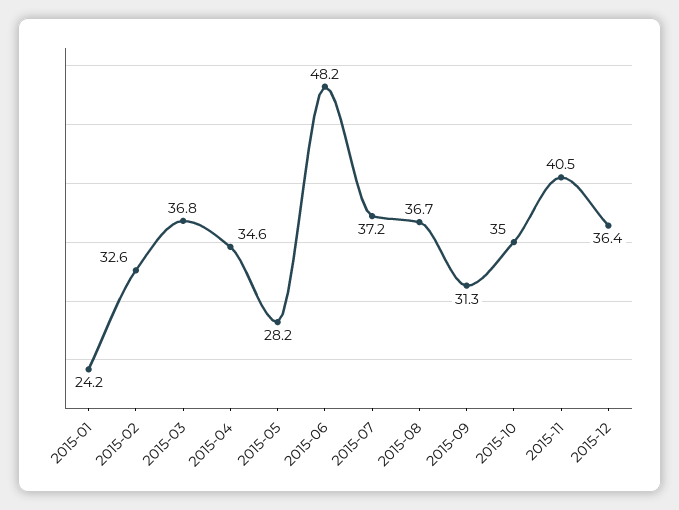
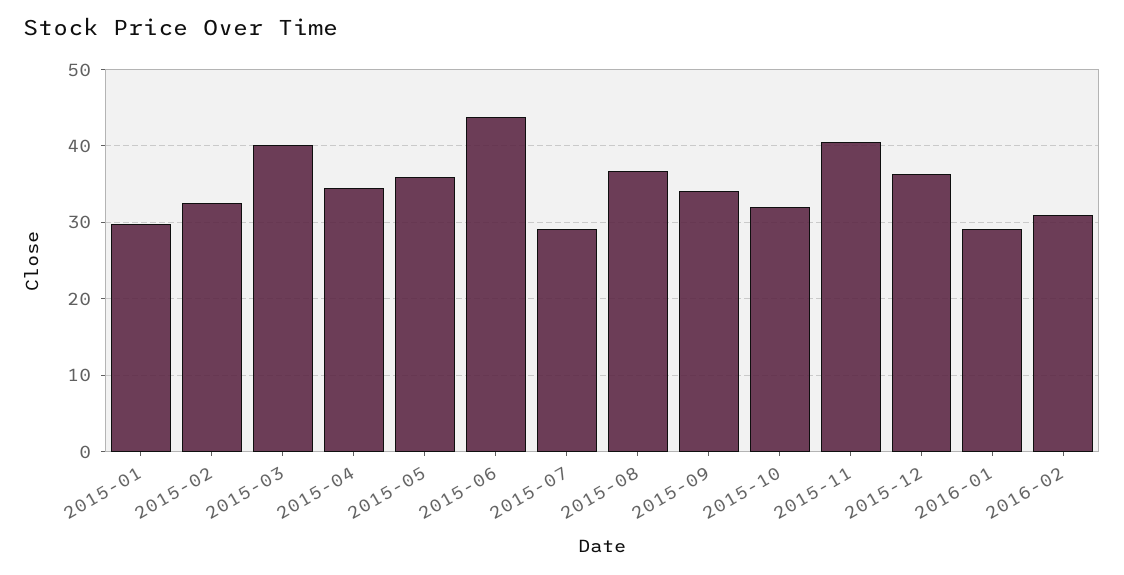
2015-01: 24.2 -> 30
2015-03: 36.8 -> 40
2015-05: 28.2 -> 36
2015-06: 48.2 -> 44
2015-07: 37.2 -> 29
2015-09: 31.3 -> 34
2015-10: 35 -> 32
2016-01: none -> 29
2016-02: none -> 31

